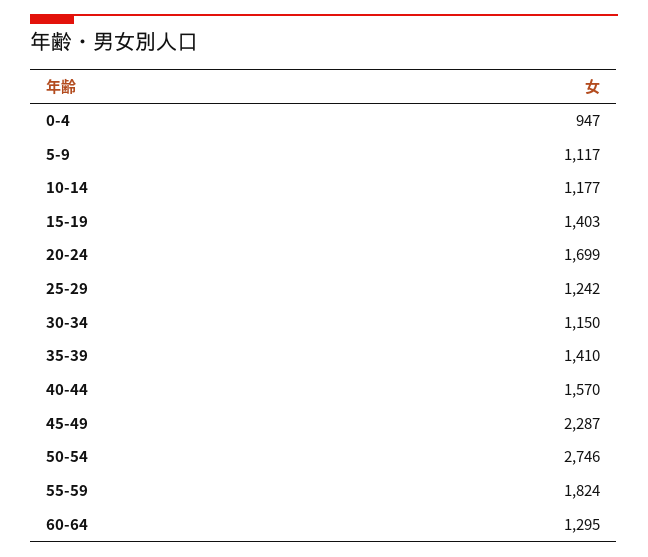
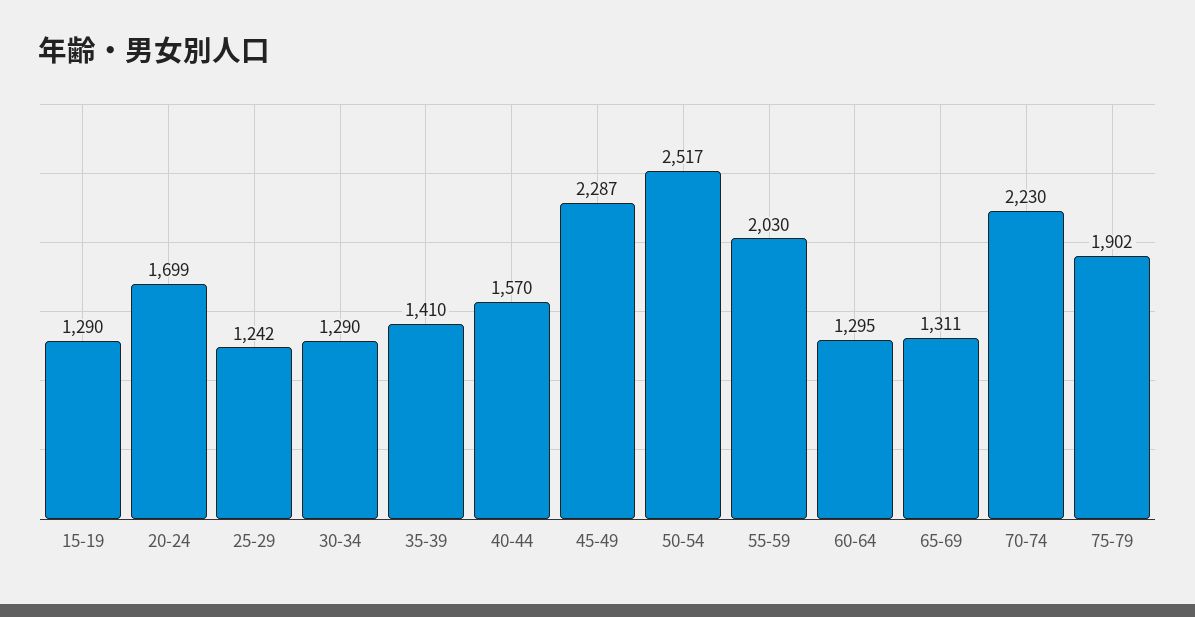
0-4: 947 -> none
5-9: 1117 -> none
10-14: 1177 -> none
15-19: 1403 -> 1290
30-34: 1150 -> 1290
50-54: 2746 -> 2517
55-59: 1824 -> 2030
65-69: none -> 1311
70-74: none -> 2230
75-79: none -> 1902

